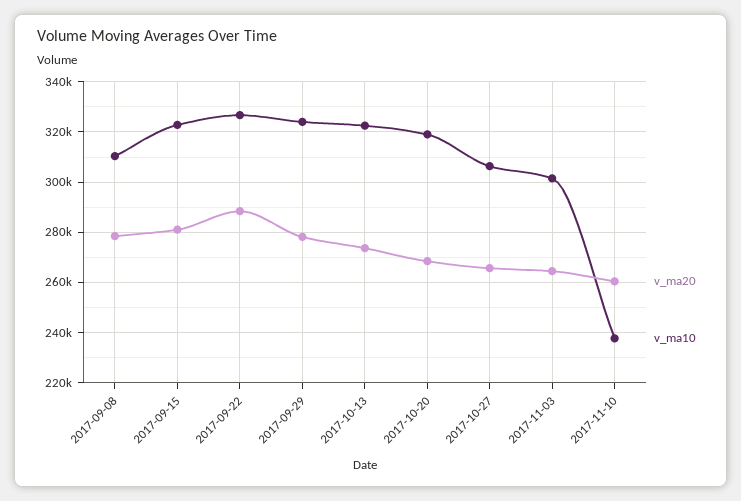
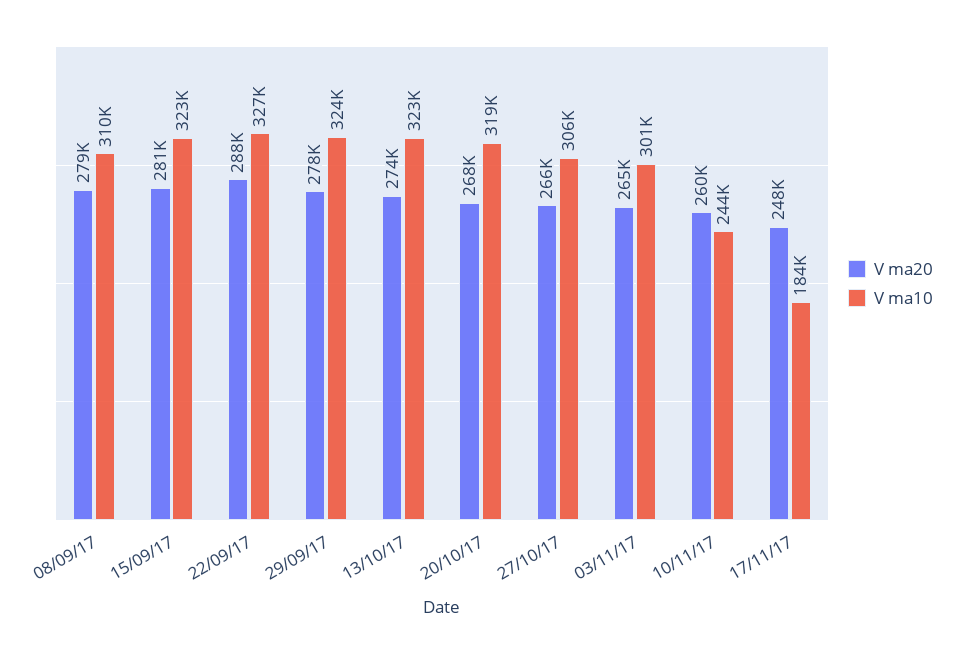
v_ma10, 2017-11-10: 237500 -> 244000
v_ma20, 17/11/17: none -> 248000
v_ma10, 17/11/17: none -> 184000

